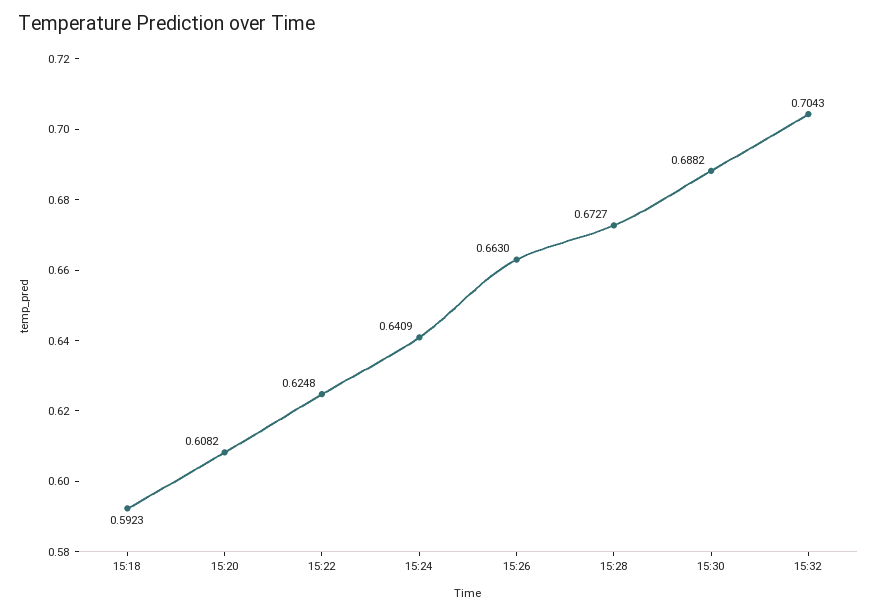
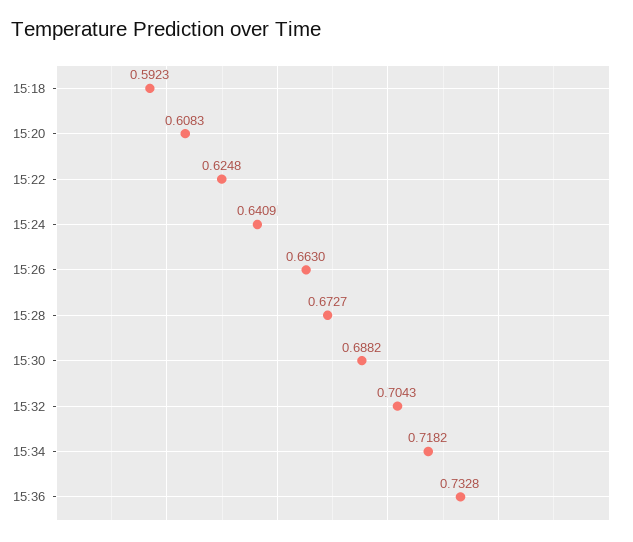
15:20: 0.6082 -> 0.6083
15:34: none -> 0.7182
15:36: none -> 0.7328

